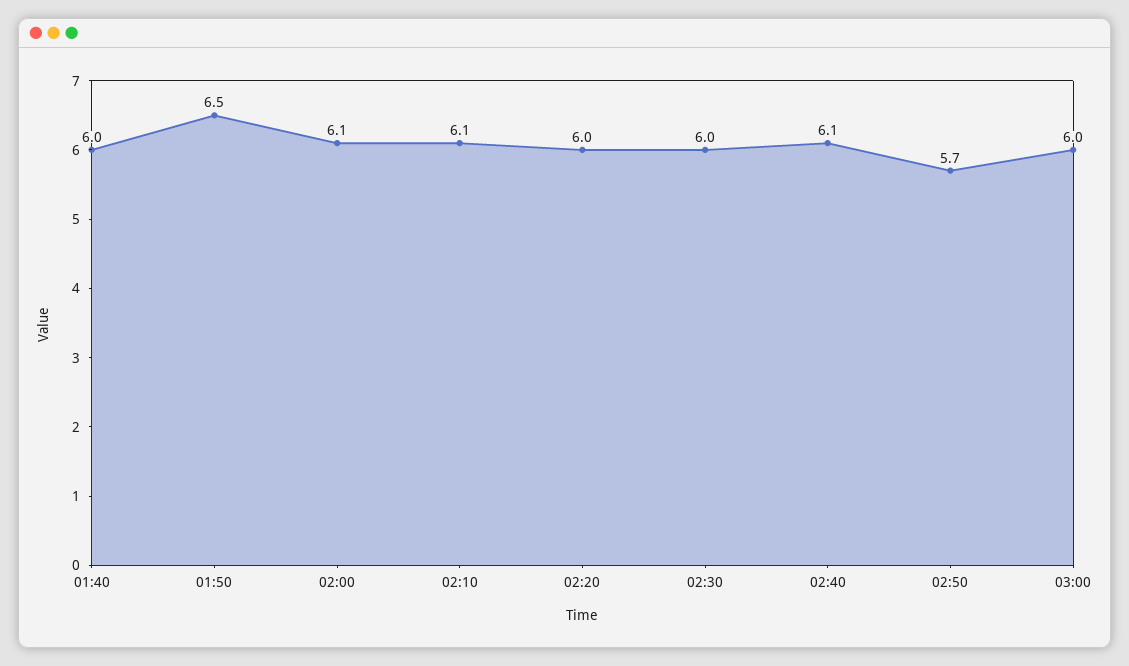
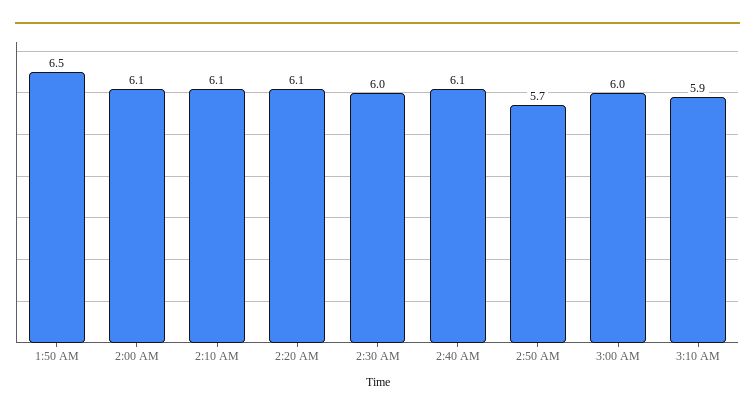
01:40: 6 -> none
02:20: 6 -> 6.1
3:10 AM: none -> 5.9

